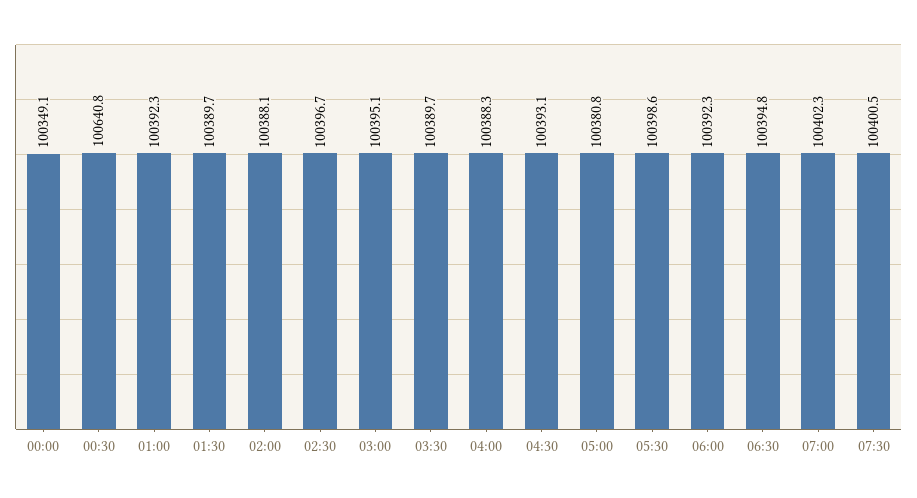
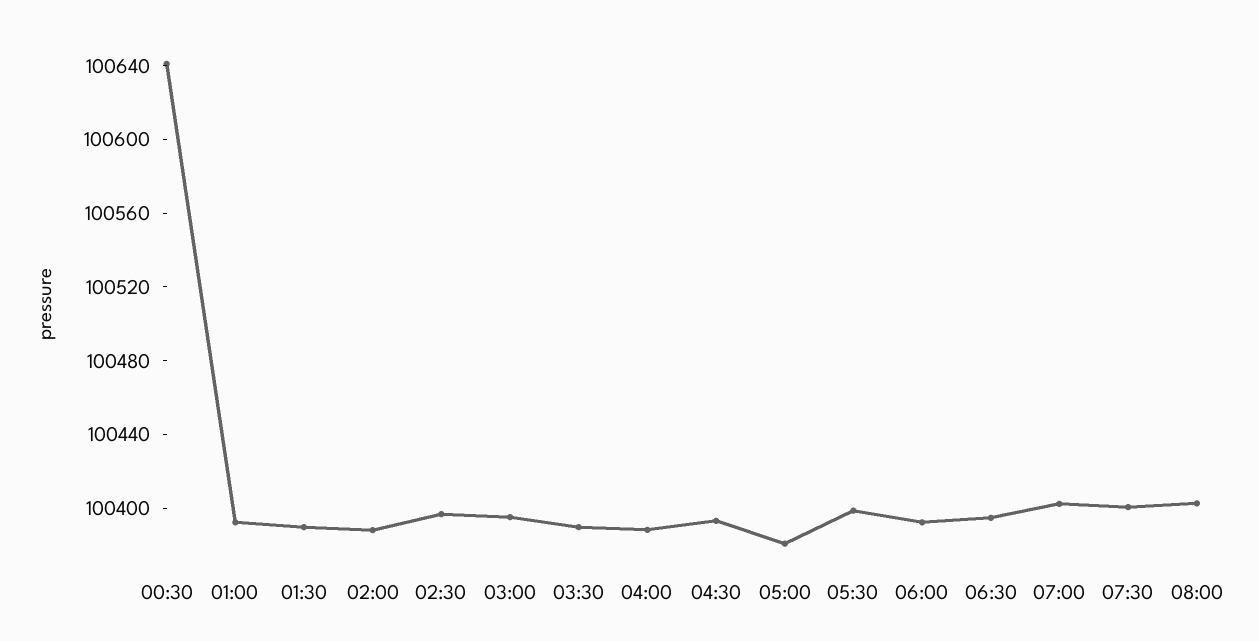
00:00: 100349.1 -> none
08:00: none -> 100400

